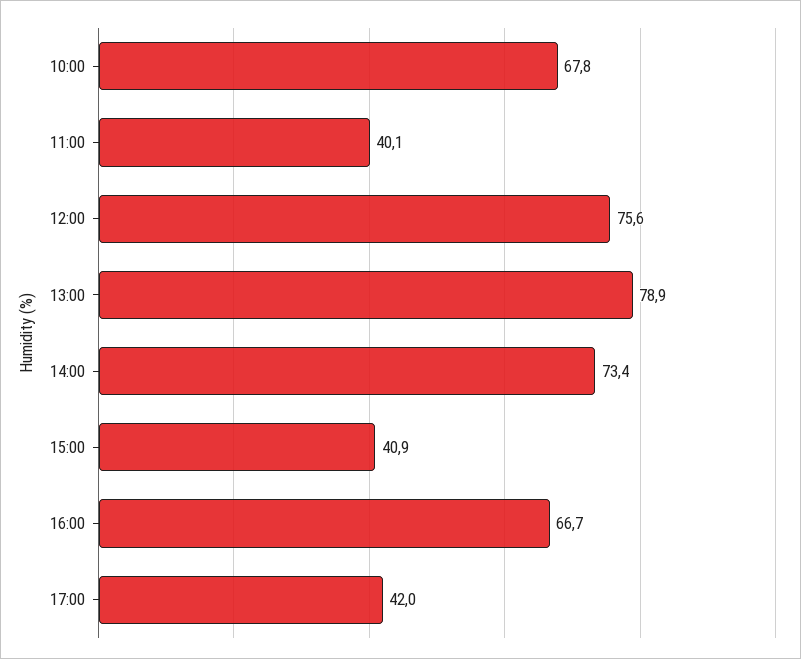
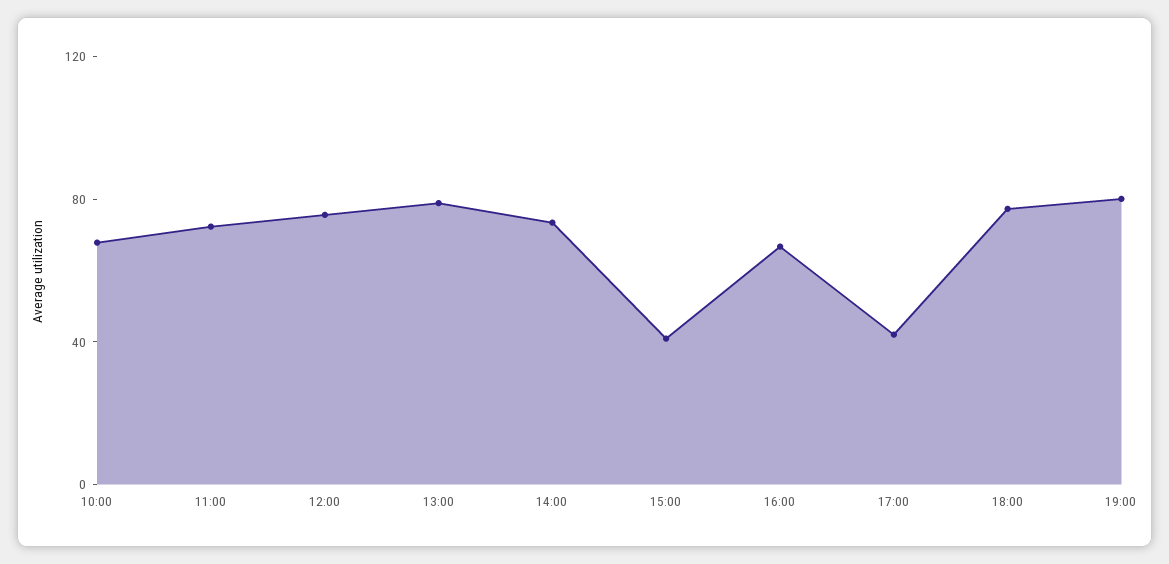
11:00: 40.1 -> 70
18:00: none -> 80
19:00: none -> 80

